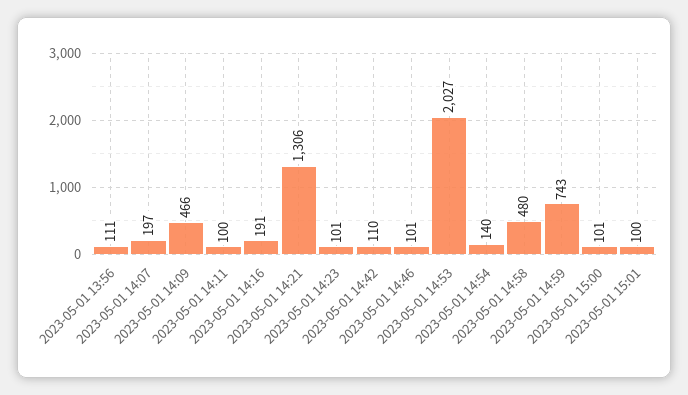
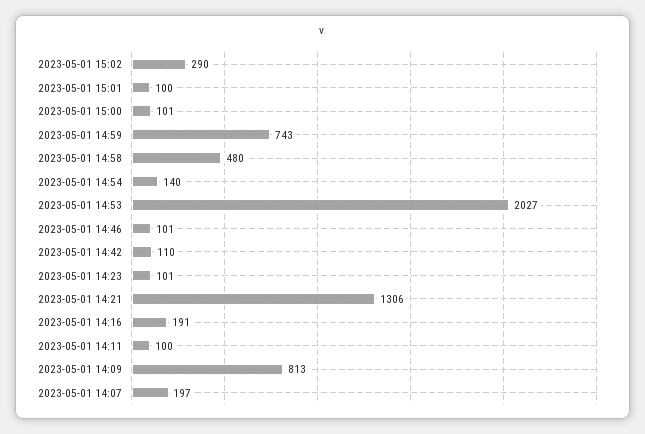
2023-05-01 13:56: 111 -> none
2023-05-01 14:09: 466 -> 813
2023-05-01 15:02: none -> 290

